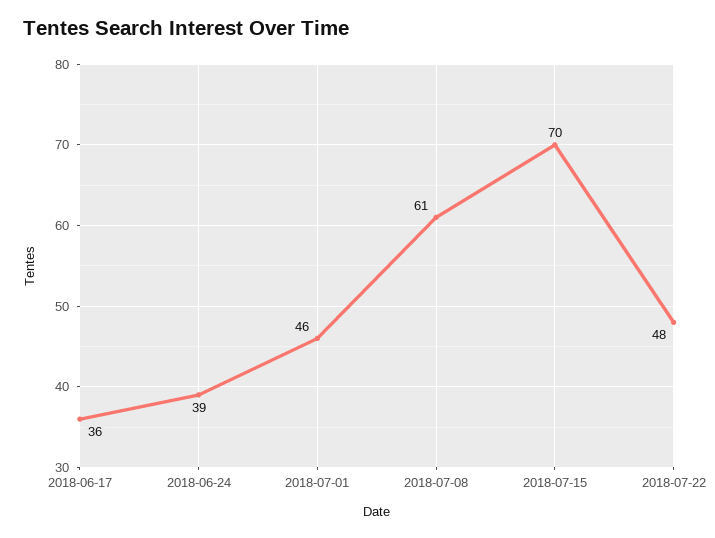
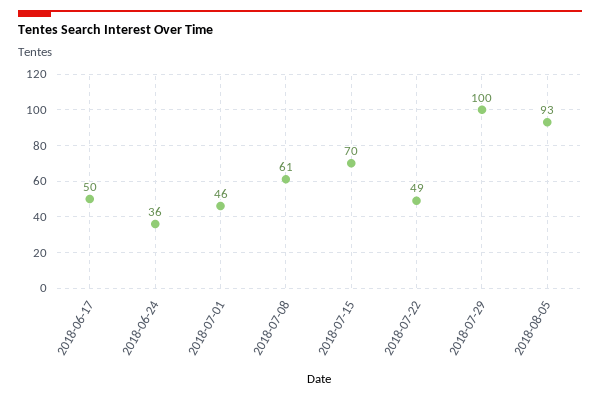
2018-06-17: 36 -> 50
2018-06-24: 39 -> 36
2018-07-22: 48 -> 49
2018-07-29: none -> 100
2018-08-05: none -> 93

